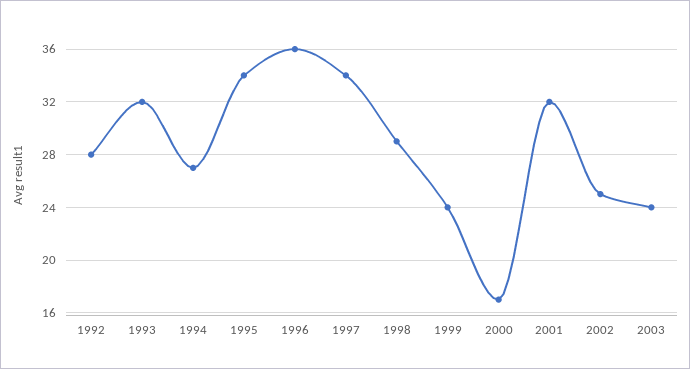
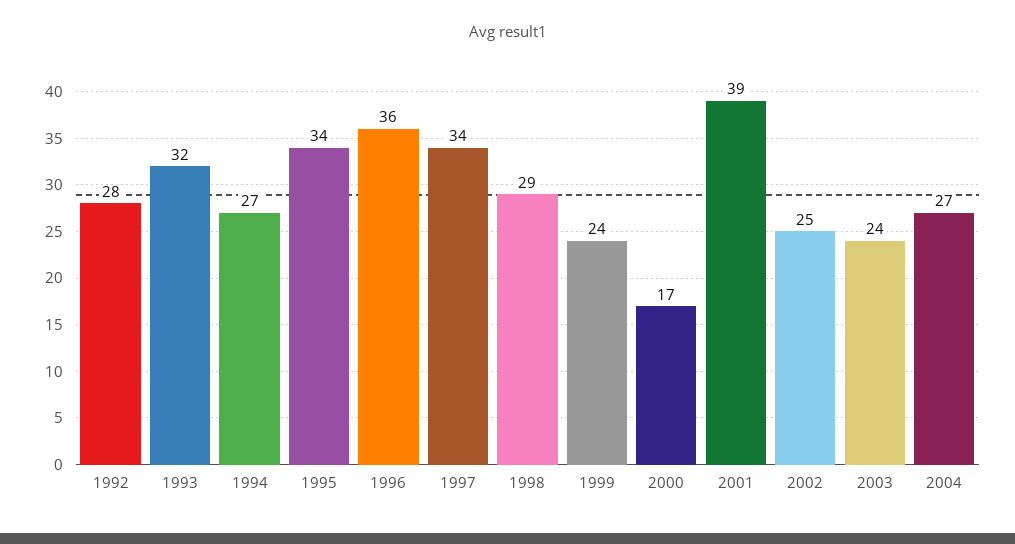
2001: 32 -> 39
2004: none -> 27

